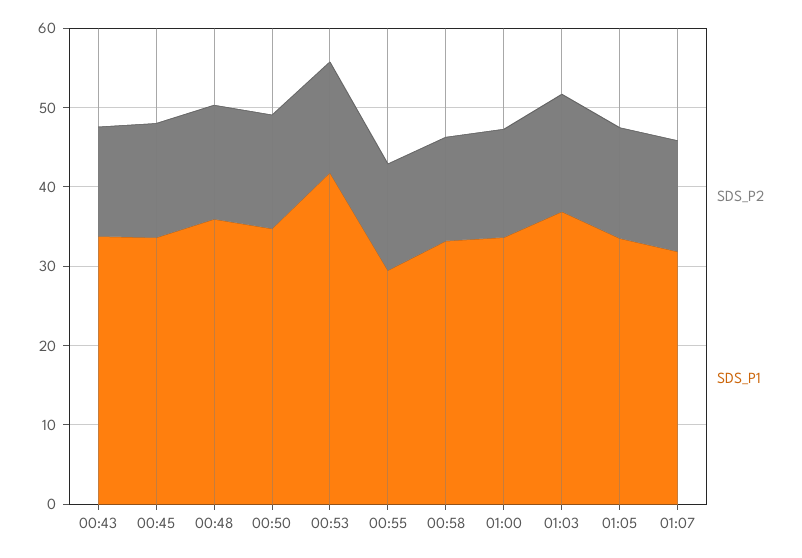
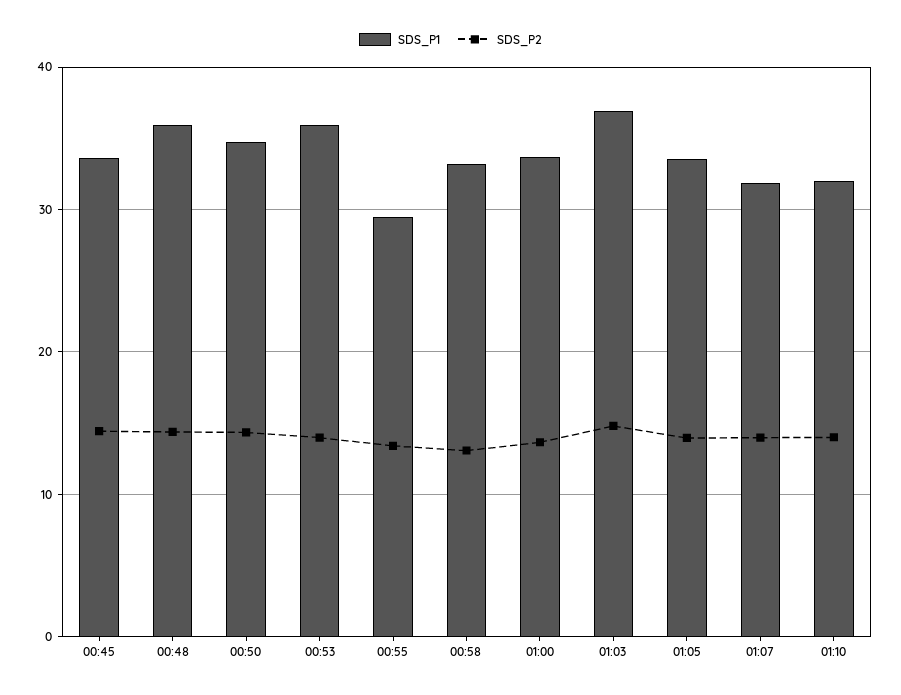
SDS_P2, 00:43: 14 -> none
SDS_P1, 00:43: 34 -> none
SDS_P1, 00:53: 42 -> 36
SDS_P1, 01:10: none -> 32
SDS_P2, 01:10: none -> 14

